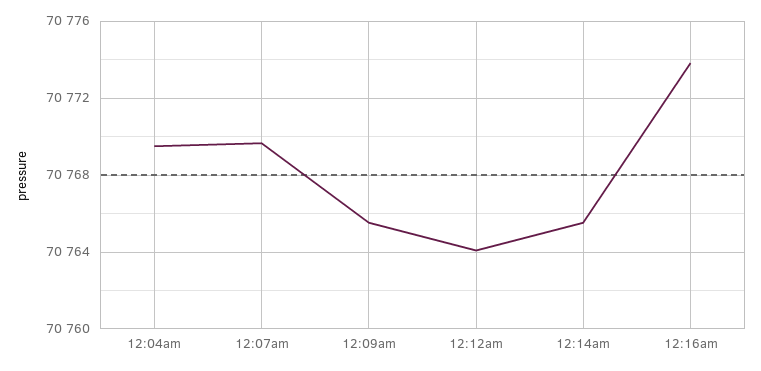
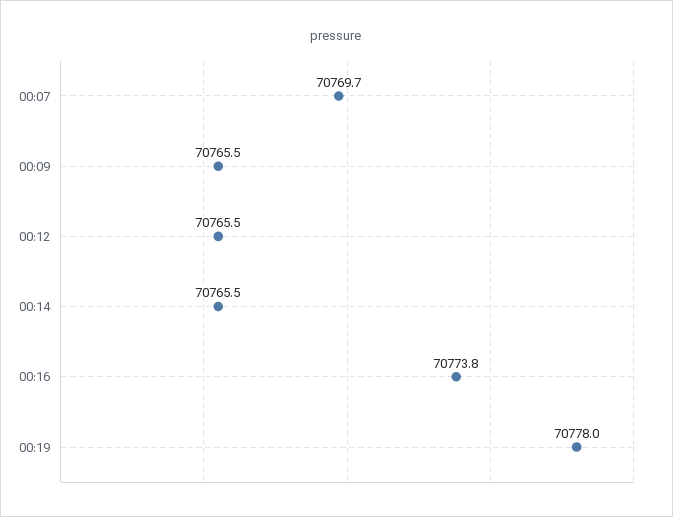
12:04am: 70769.5 -> none
12:12am: 70764 -> 70765.5
00:19: none -> 70778

